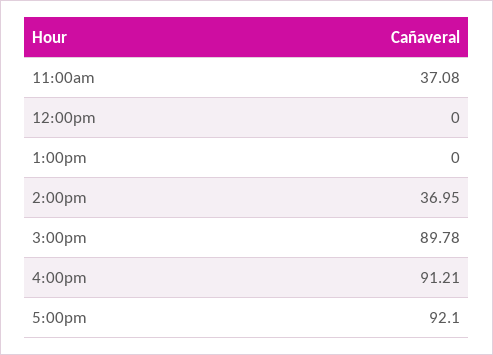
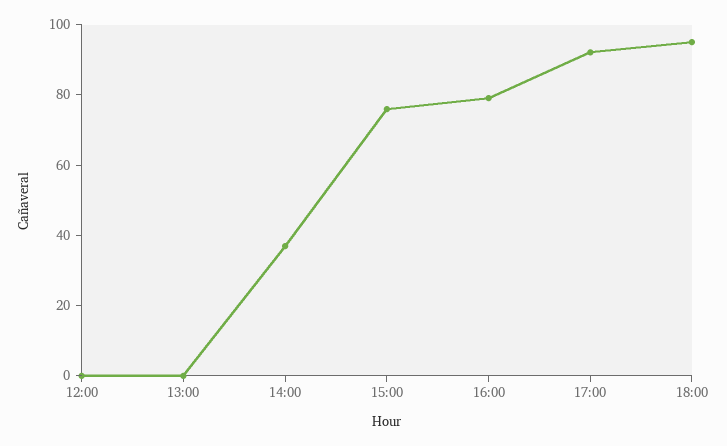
11:00am: 37.08 -> none
3:00pm: 89.78 -> 75
4:00pm: 91.21 -> 80
18:00: none -> 95

